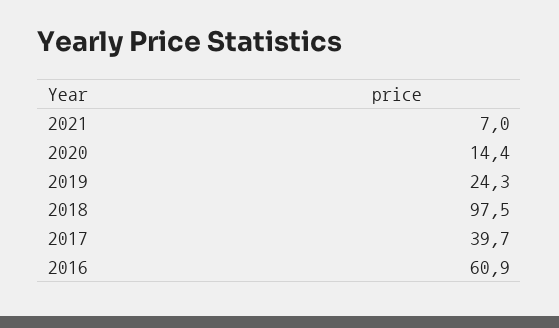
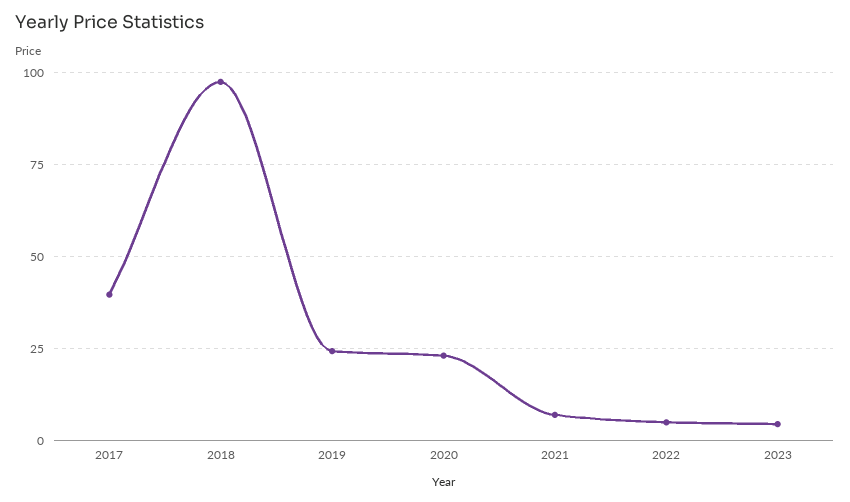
2020: 14.4 -> 22.5
2016: 60.9 -> none
2022: none -> 5
2023: none -> 5

